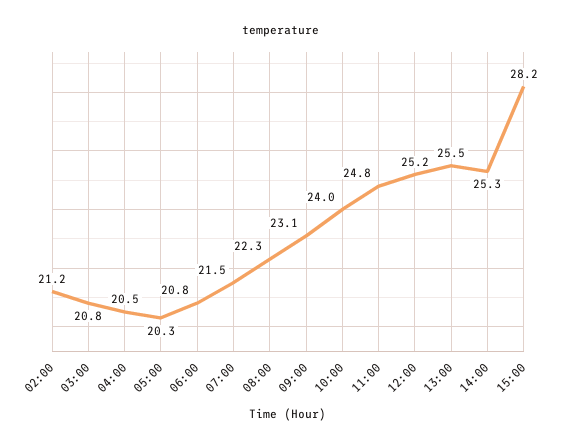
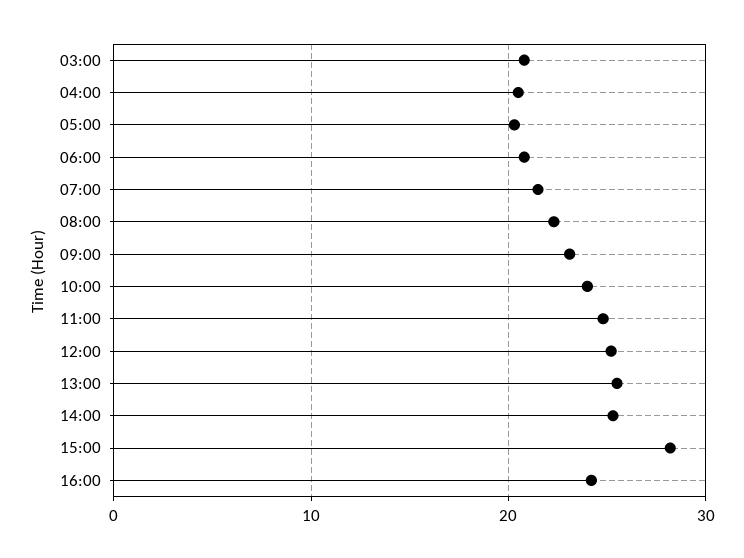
02:00: 21.2 -> none
16:00: none -> 24

